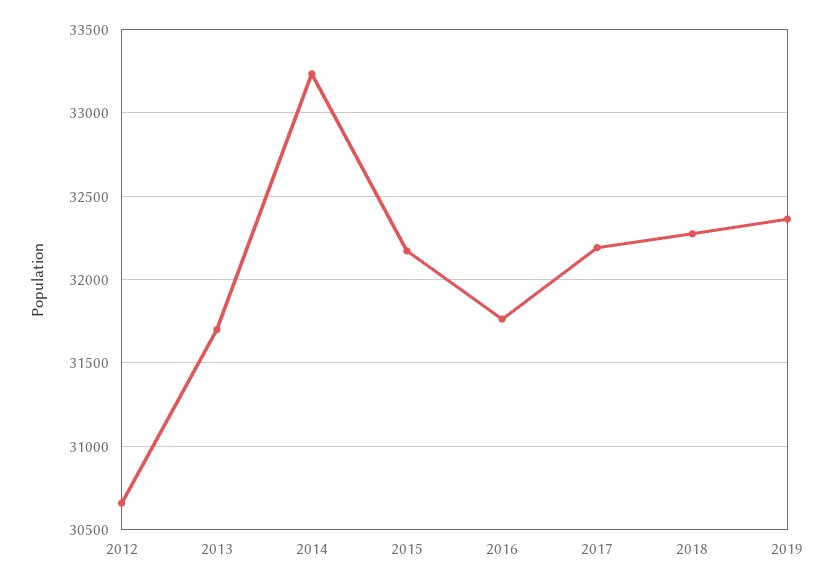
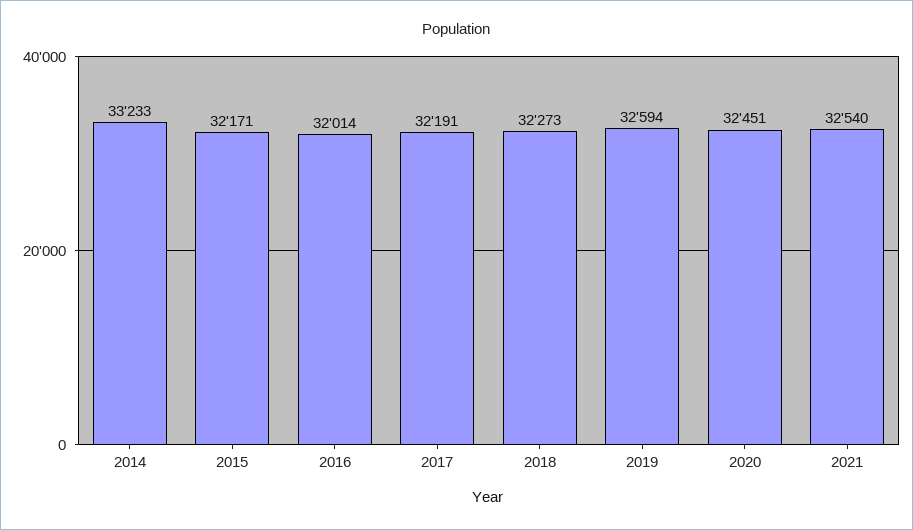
2012: 30650 -> none
2013: 31700 -> none
2016: 31750 -> 32014
2019: 32350 -> 32594
2020: none -> 32451
2021: none -> 32540

